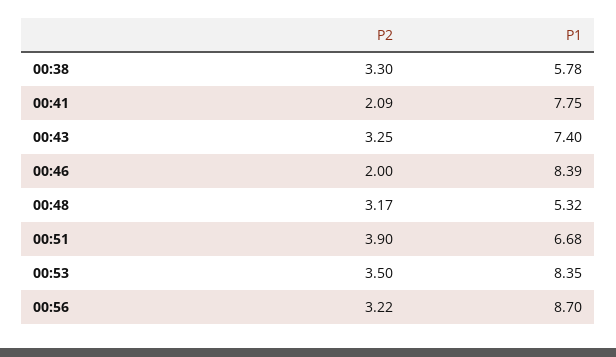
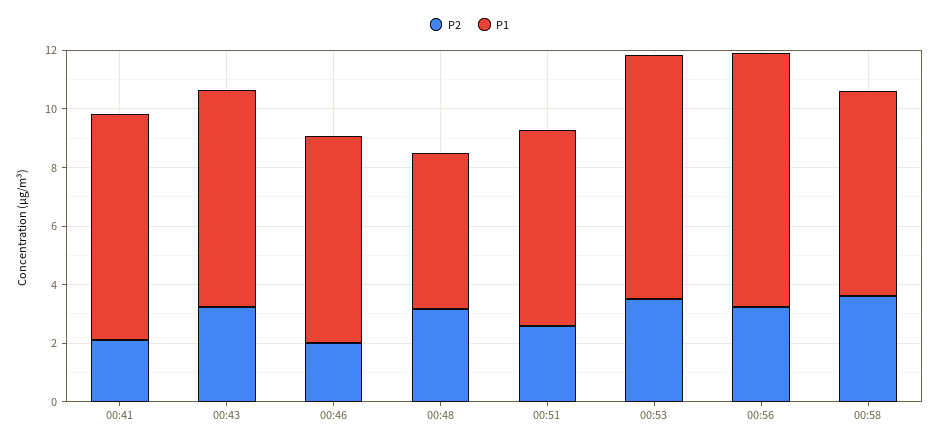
P2, 00:38: 3.3 -> none
P1, 00:38: 5.78 -> none
P1, 00:46: 8.39 -> 7
P2, 00:51: 3.9 -> 2.5
P2, 00:58: none -> 3.5
P1, 00:58: none -> 7

